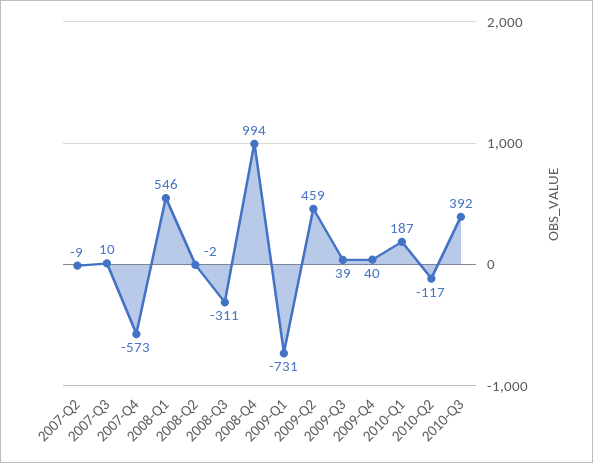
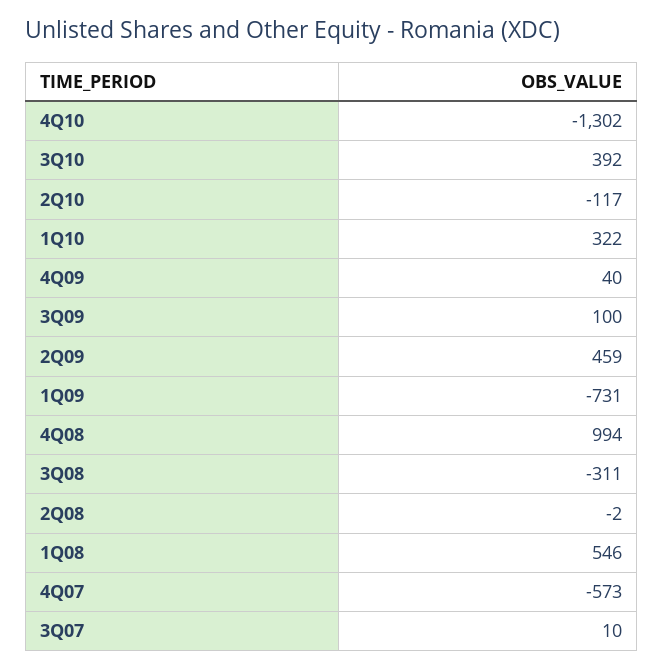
2007-Q2: -9 -> none
2009-Q3: 39 -> 100
2010-Q1: 187 -> 322
4Q10: none -> -1302

